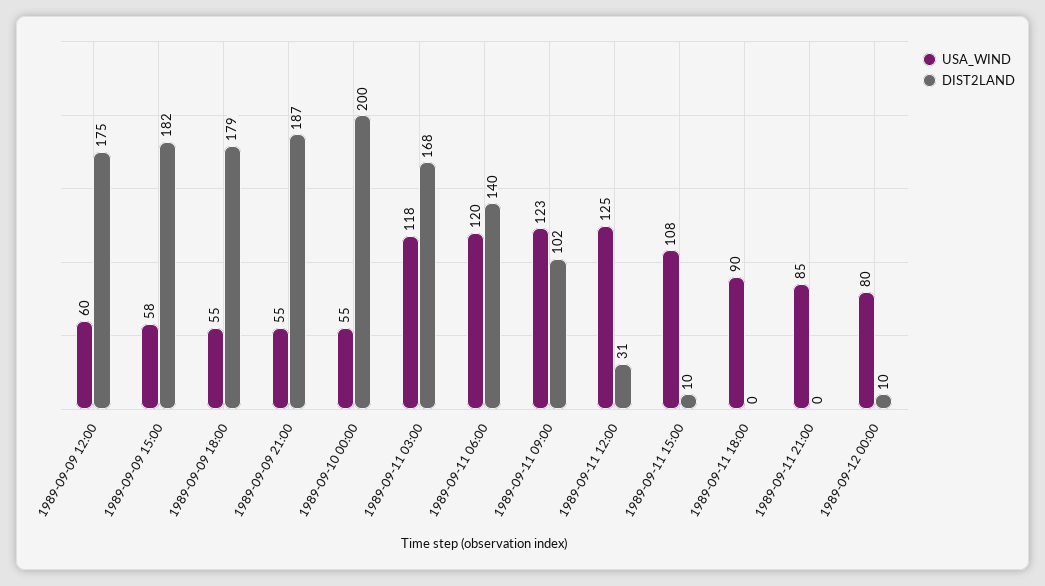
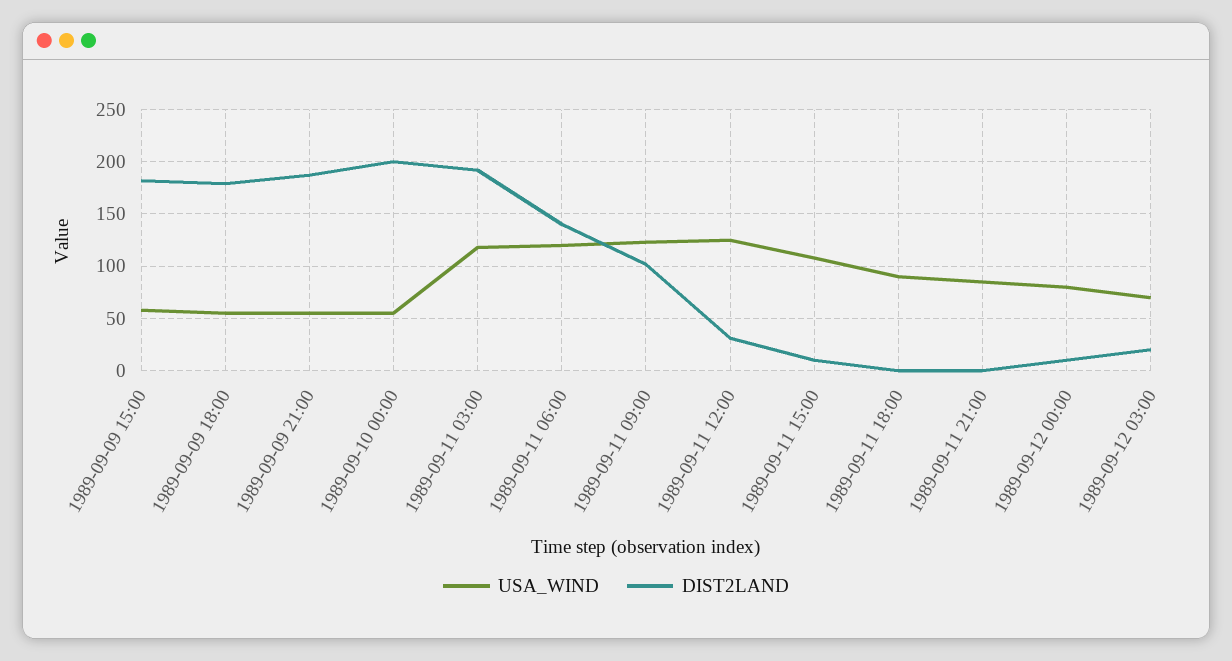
USA_WIND, 1989-09-09 12:00: 60 -> none
DIST2LAND, 1989-09-09 12:00: 175 -> none
DIST2LAND, 1989-09-11 03:00: 168 -> 190
USA_WIND, 1989-09-12 03:00: none -> 70
DIST2LAND, 1989-09-12 03:00: none -> 20

